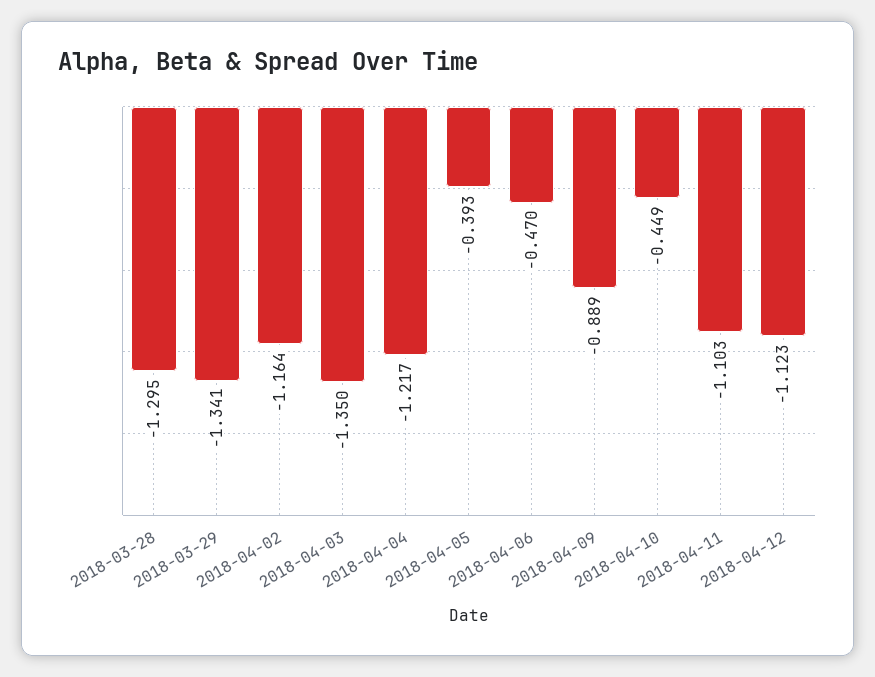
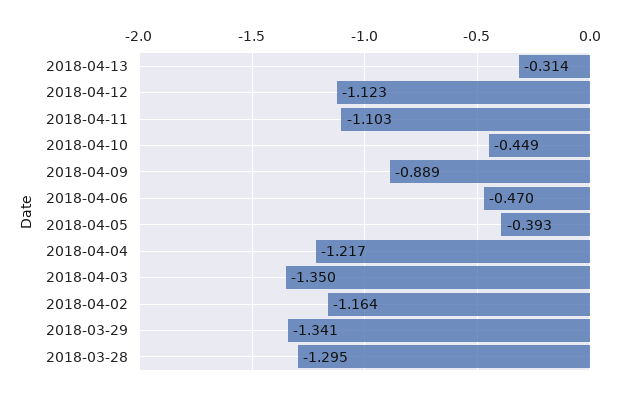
2018-04-13: none -> -0.314

